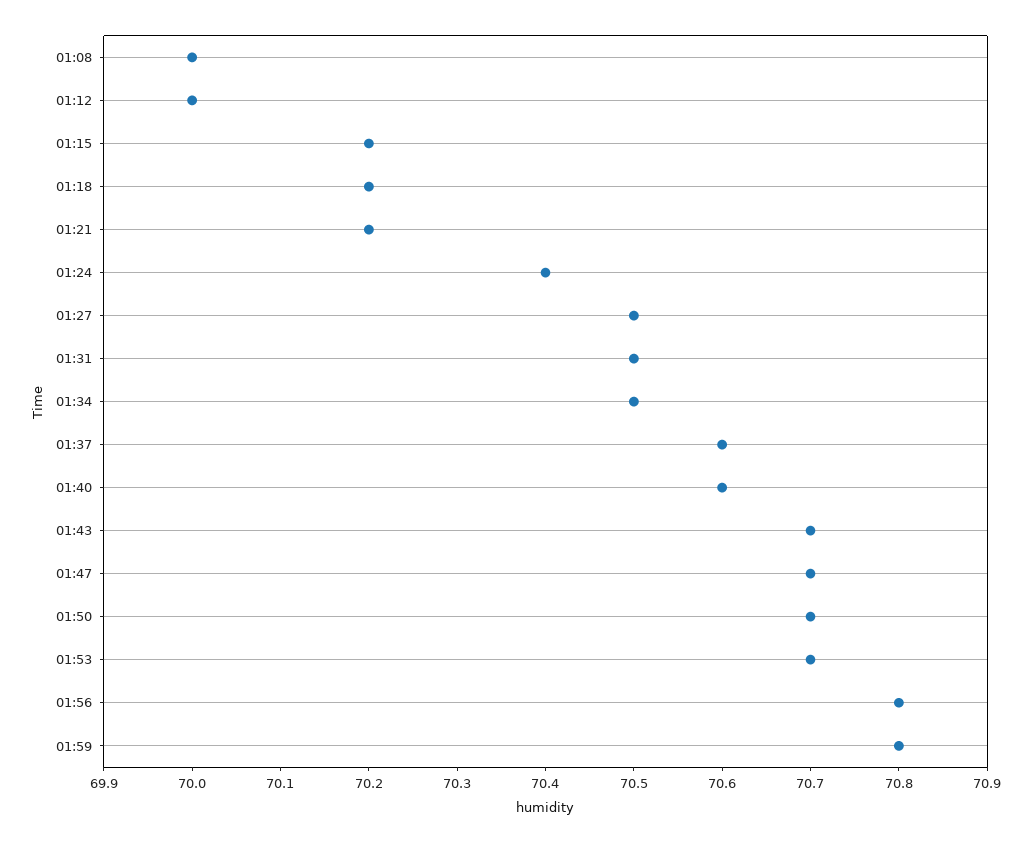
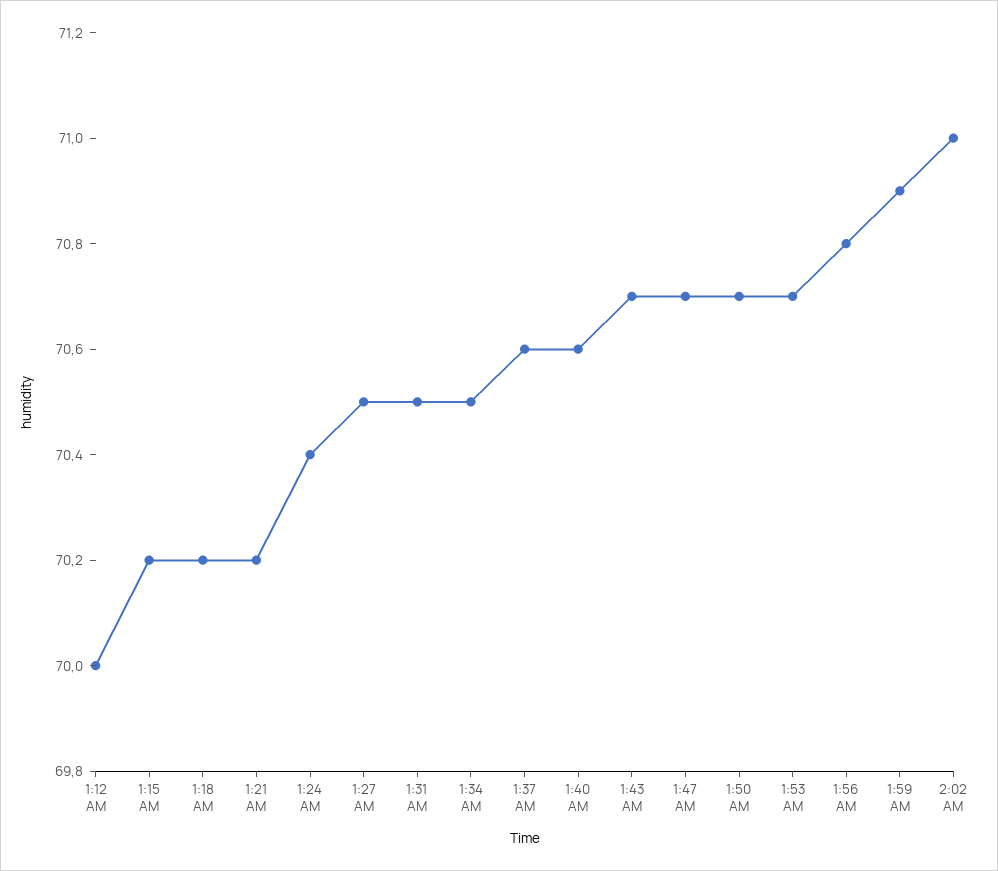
01:08: 70 -> none
01:59: 70.8 -> 70.9
2:02 AM: none -> 71

